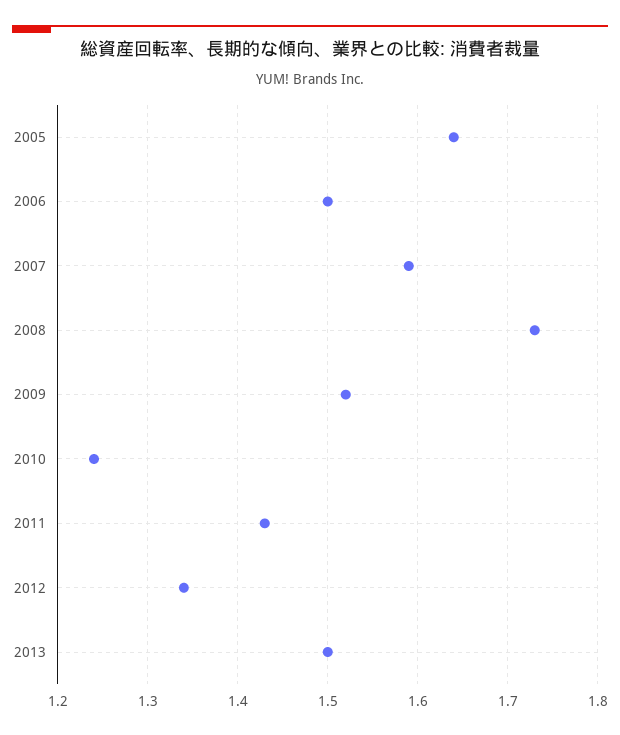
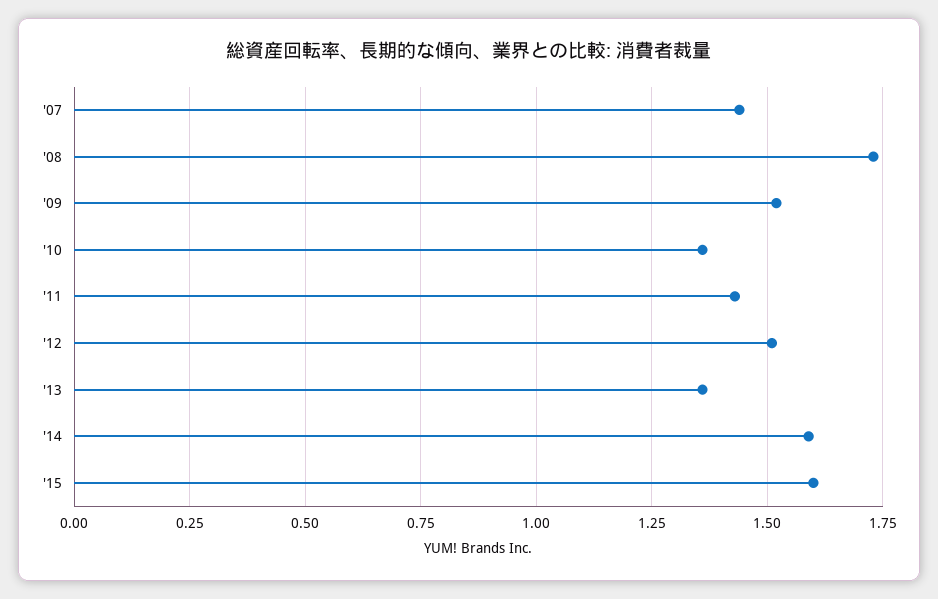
2005: 1.64 -> none
2006: 1.5 -> none
2007: 1.59 -> 1.45
2010: 1.24 -> 1.35
2012: 1.34 -> 1.5
2013: 1.5 -> 1.35
'14: none -> 1.6
'15: none -> 1.6

